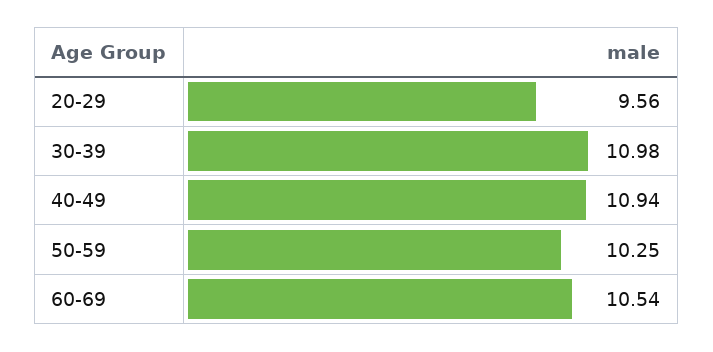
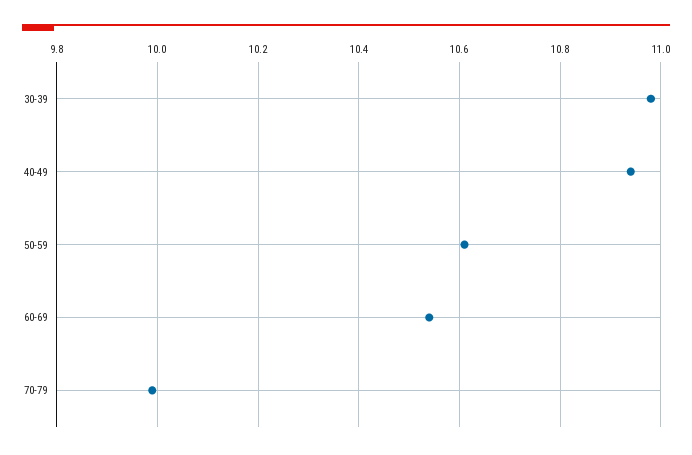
20-29: 9.56 -> none
50-59: 10.25 -> 10.6
70-79: none -> 10

